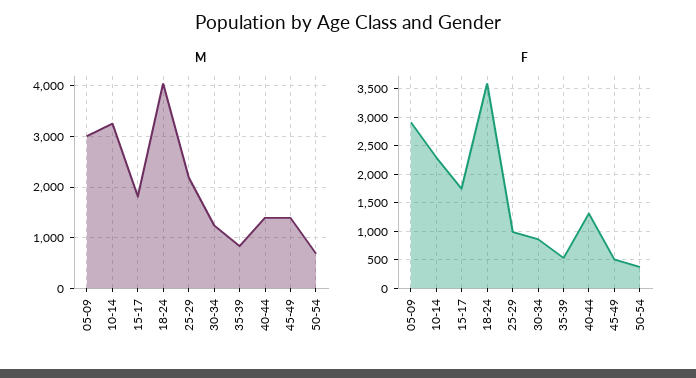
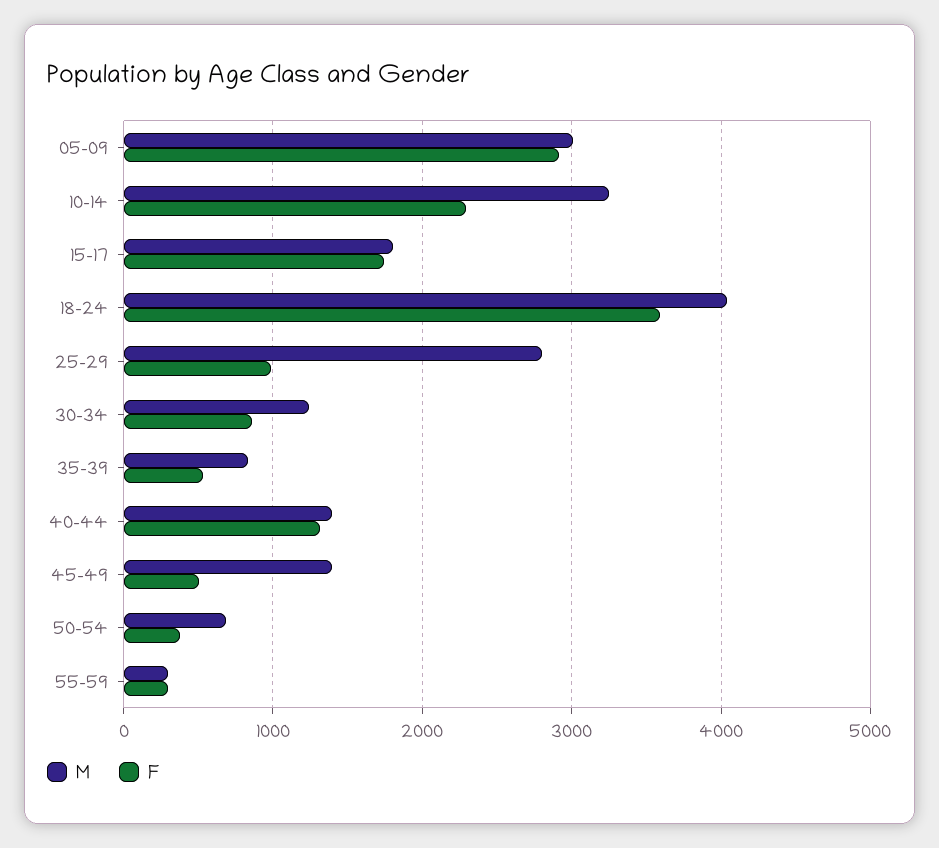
M, 25-29: 2200 -> 2800
M, 55-59: none -> 300
F, 55-59: none -> 300

